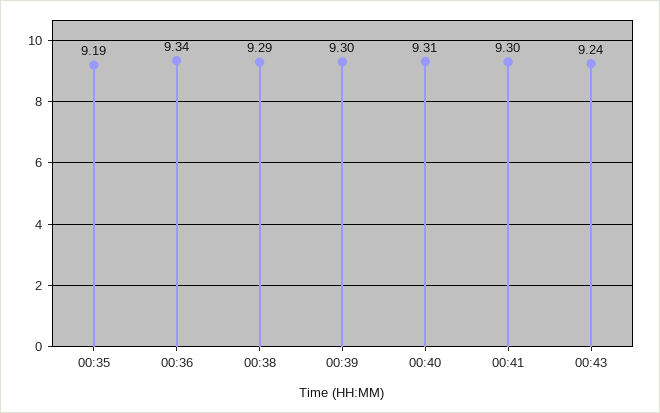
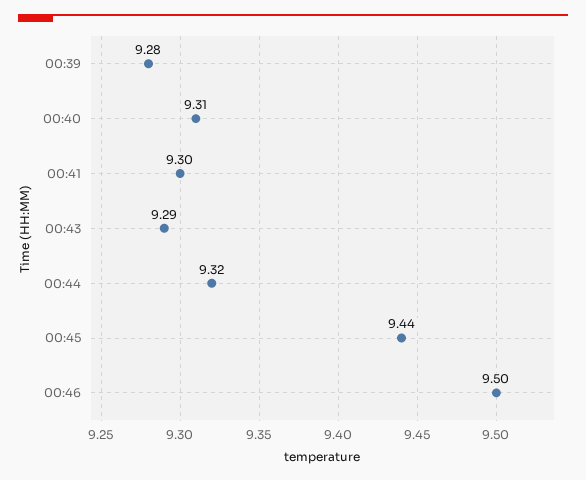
00:35: 9.19 -> none
00:36: 9.34 -> none
00:38: 9.29 -> none
00:39: 9.3 -> 9.28
00:43: 9.24 -> 9.29
00:44: none -> 9.32
00:45: none -> 9.44
00:46: none -> 9.5

